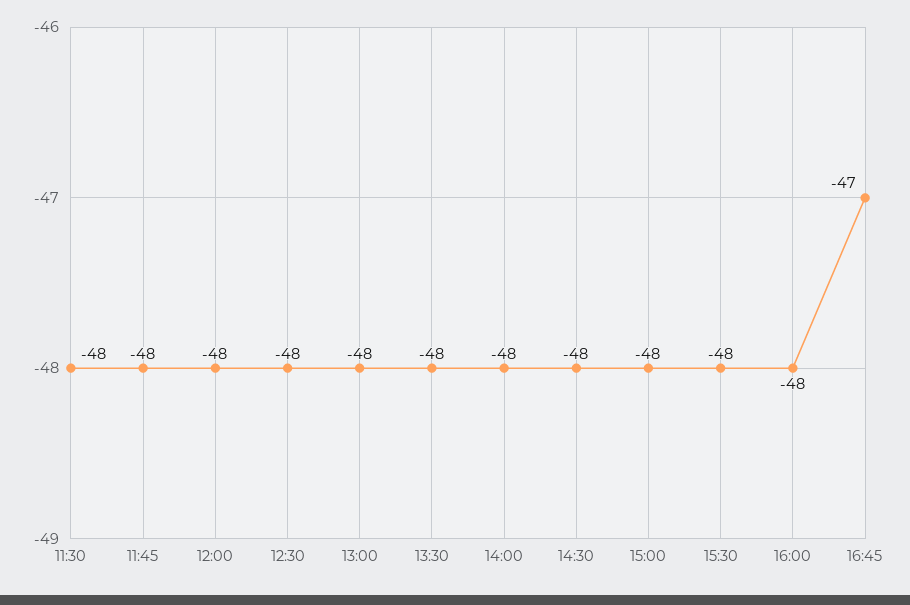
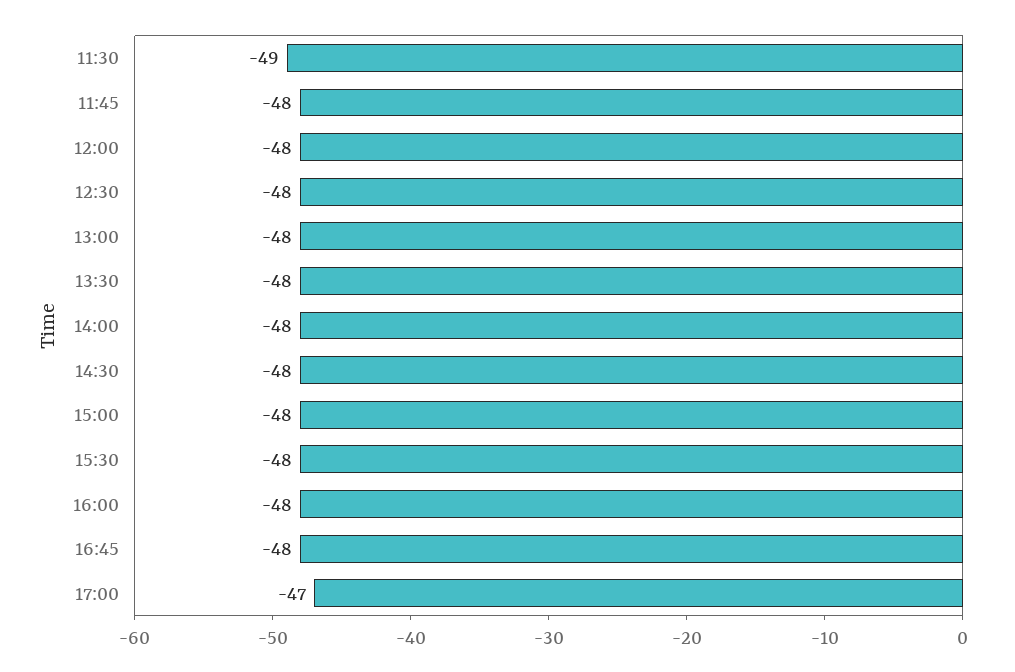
11:30: -48 -> -49
16:45: -47 -> -48
17:00: none -> -47

